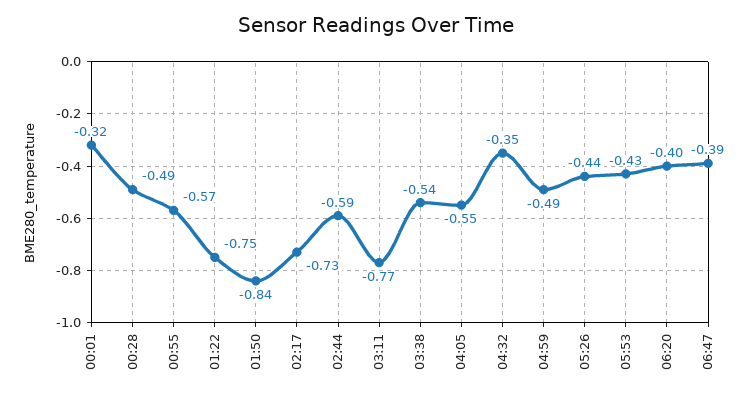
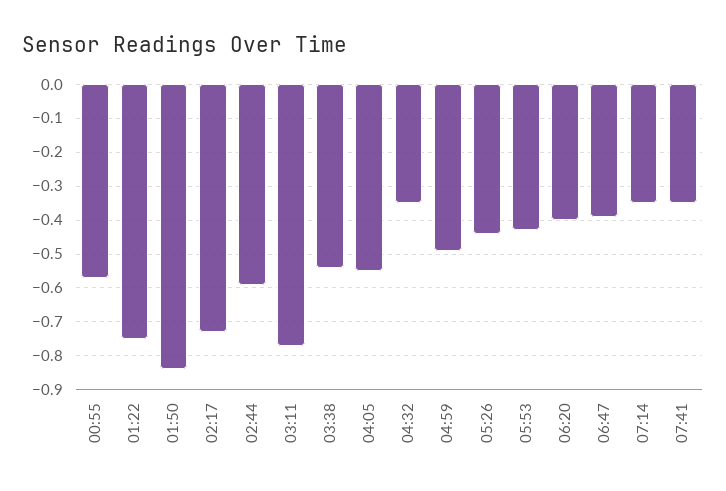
00:01: -0.32 -> none
00:28: -0.49 -> none
07:14: none -> -0.35
07:41: none -> -0.35

